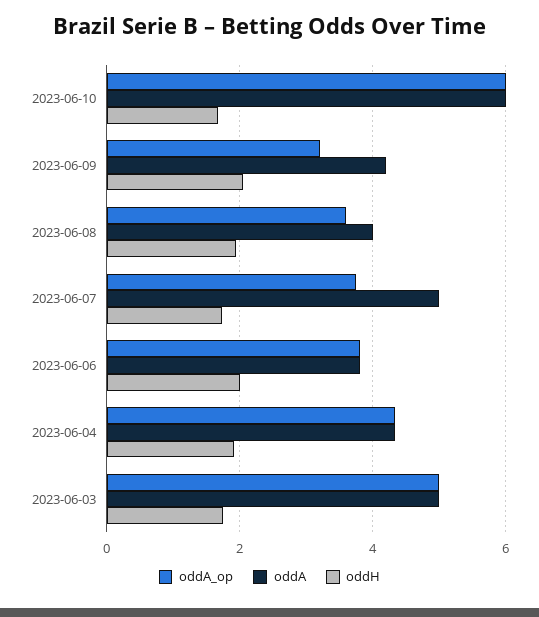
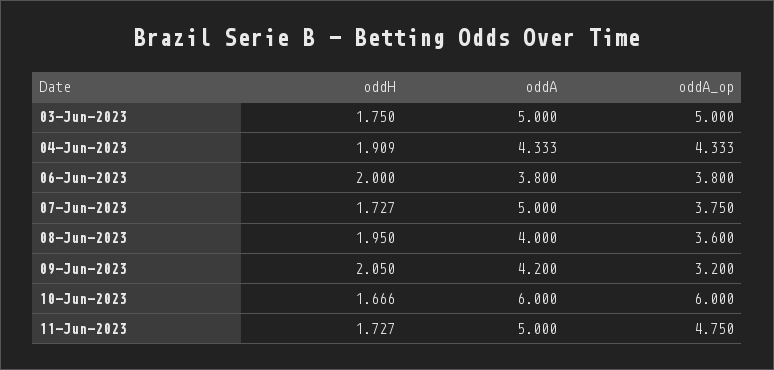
oddH, 11-Jun-2023: none -> 1.727
oddA, 11-Jun-2023: none -> 5
oddA_op, 11-Jun-2023: none -> 4.75

